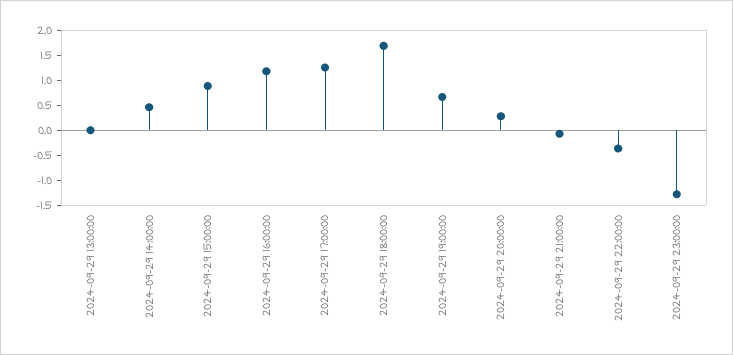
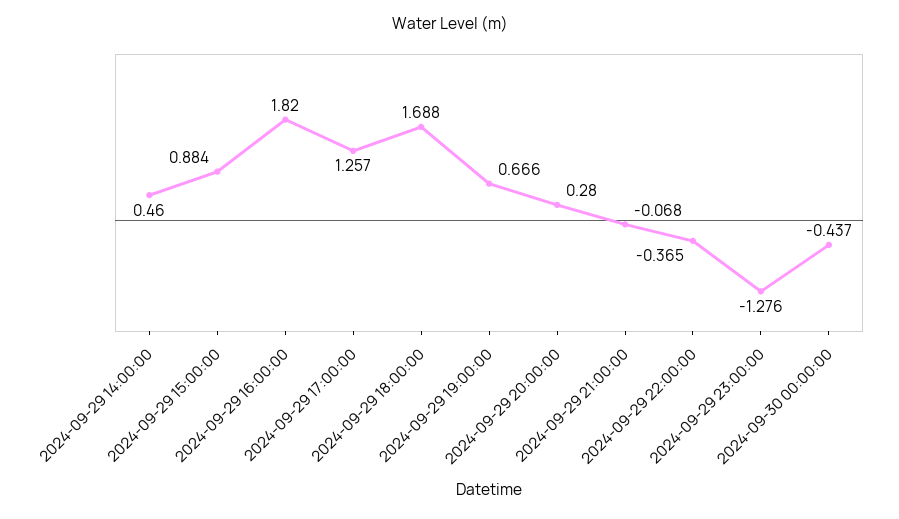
2024-09-29 13:00:00: 0 -> none
2024-09-29 16:00:00: 1.25 -> 1.82
2024-09-30 00:00:00: none -> -0.437

